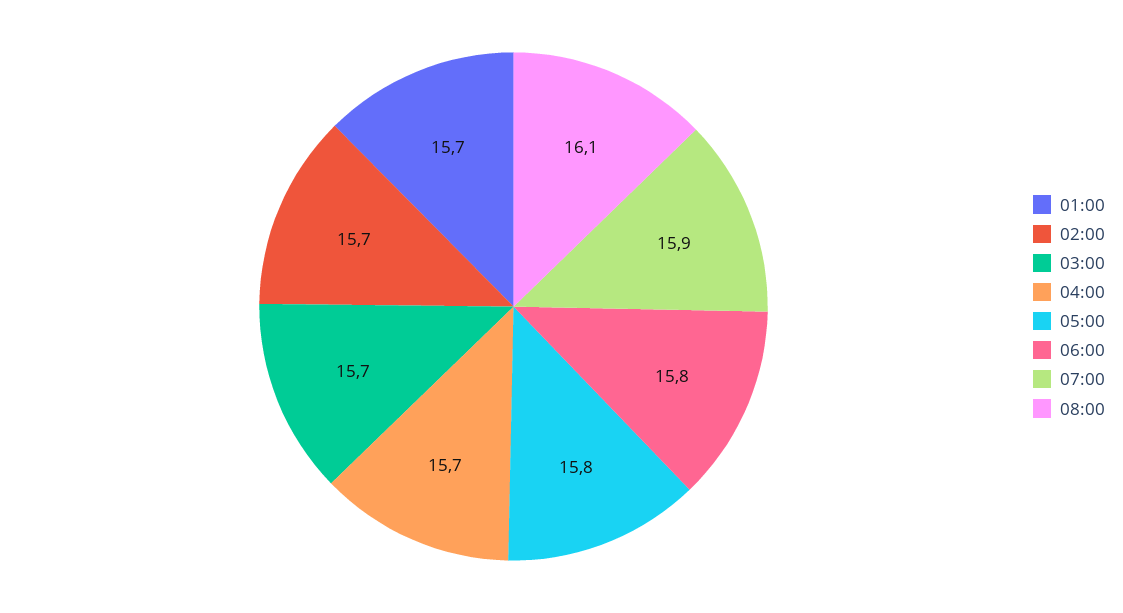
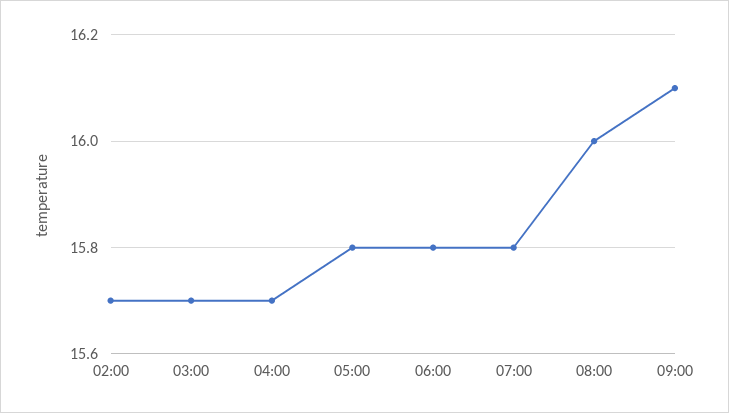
01:00: 15.7 -> none
07:00: 15.9 -> 15.8
08:00: 16.1 -> 16
09:00: none -> 16.1

